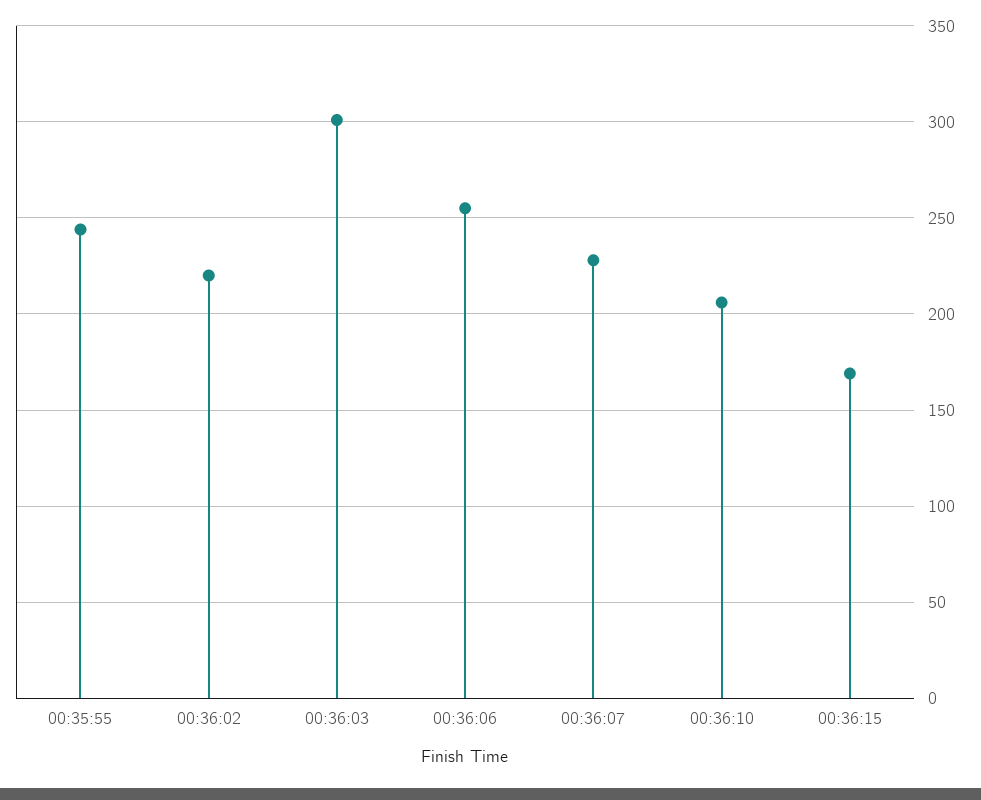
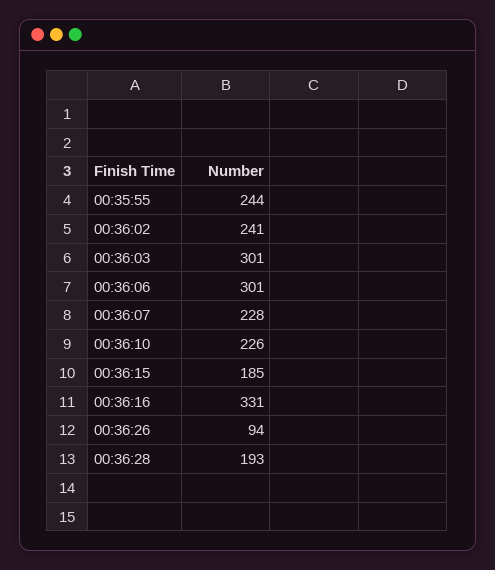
00:36:02: 220 -> 241
00:36:06: 255 -> 301
00:36:10: 205 -> 226
00:36:15: 170 -> 185
00:36:16: none -> 331
00:36:26: none -> 94
00:36:28: none -> 193

